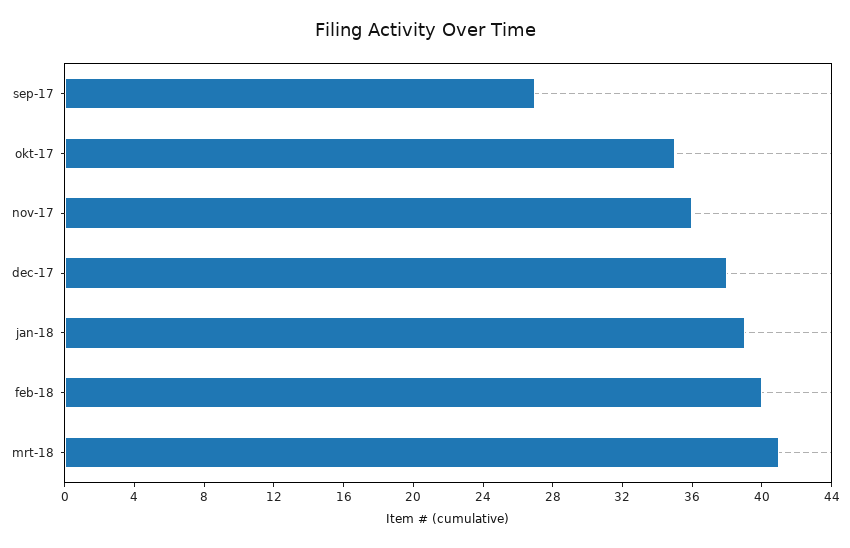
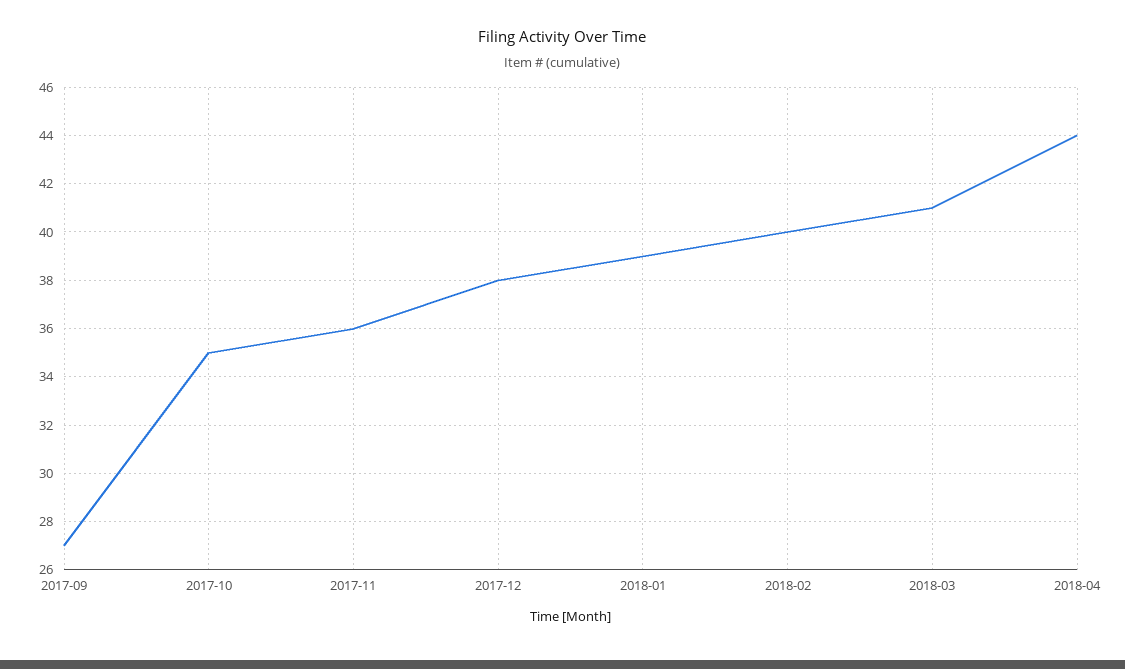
2018-04: none -> 44

